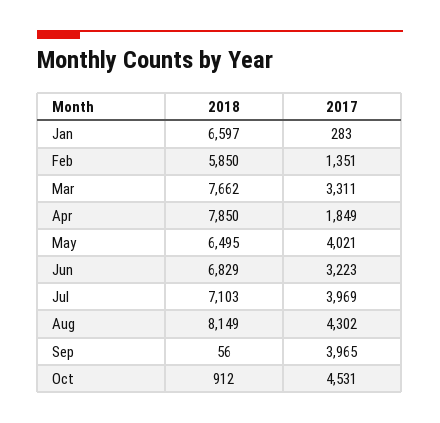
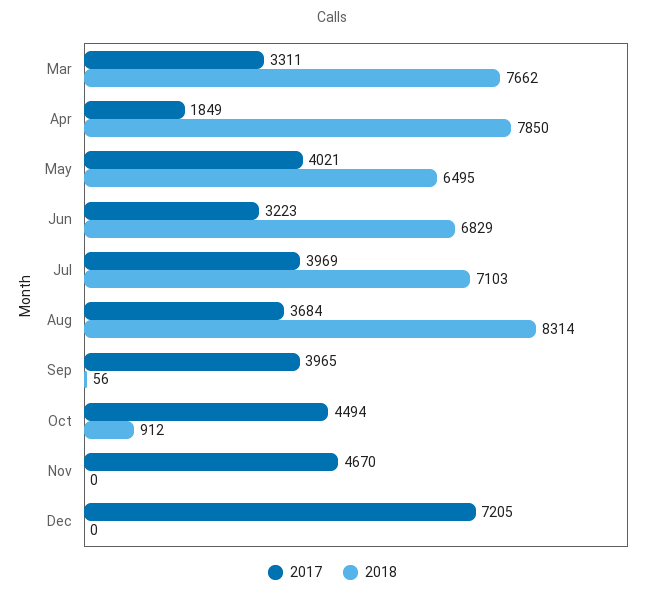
2018, Jan: 6597 -> none
2017, Jan: 283 -> none
2018, Feb: 5850 -> none
2017, Feb: 1351 -> none
2018, Aug: 8149 -> 8314
2017, Aug: 4302 -> 3684
2017, Oct: 4531 -> 4494
2017, Nov: none -> 4670
2018, Nov: none -> 0
2017, Dec: none -> 7205
2018, Dec: none -> 0

